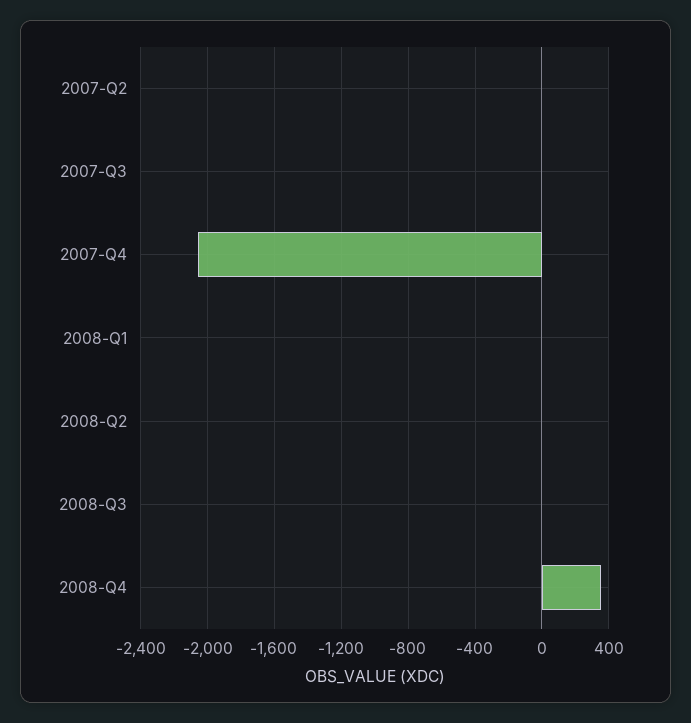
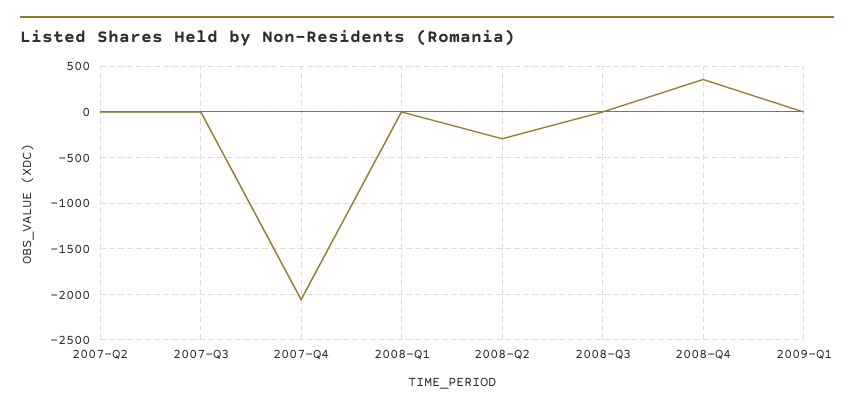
2008-Q2: 0 -> -300
2009-Q1: none -> 0

